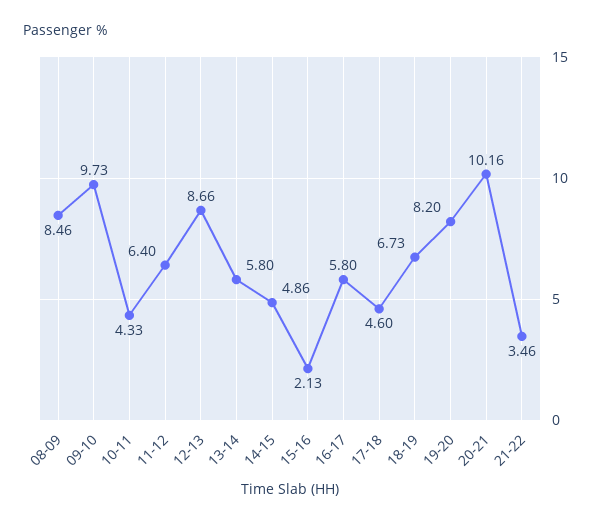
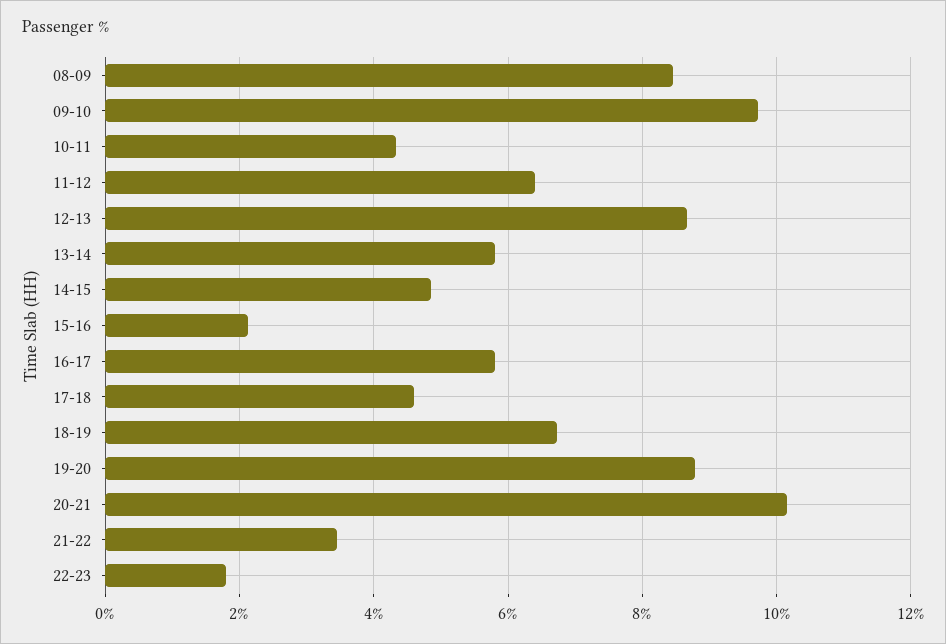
19-20: 8.2 -> 8.8
22-23: none -> 1.8

